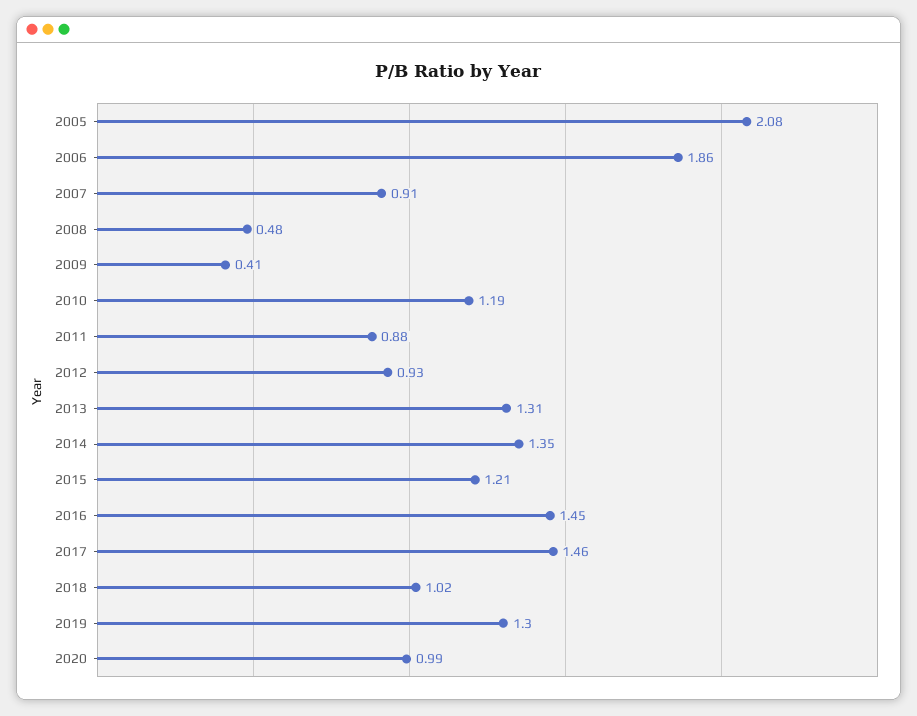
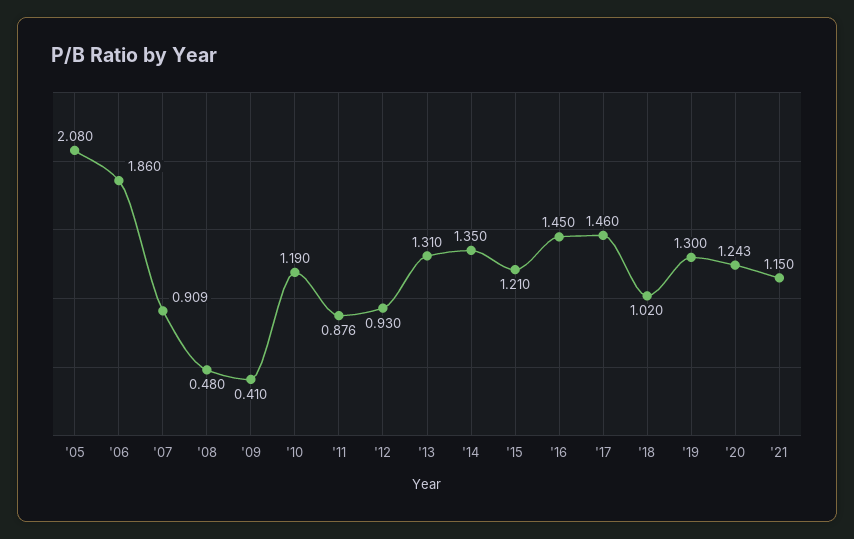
2020: 0.99 -> 1.243
'21: none -> 1.15

